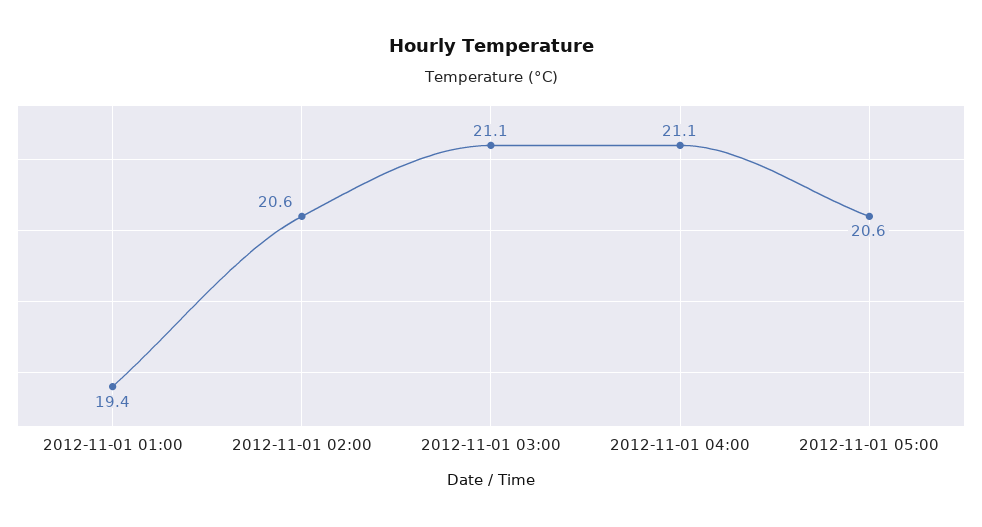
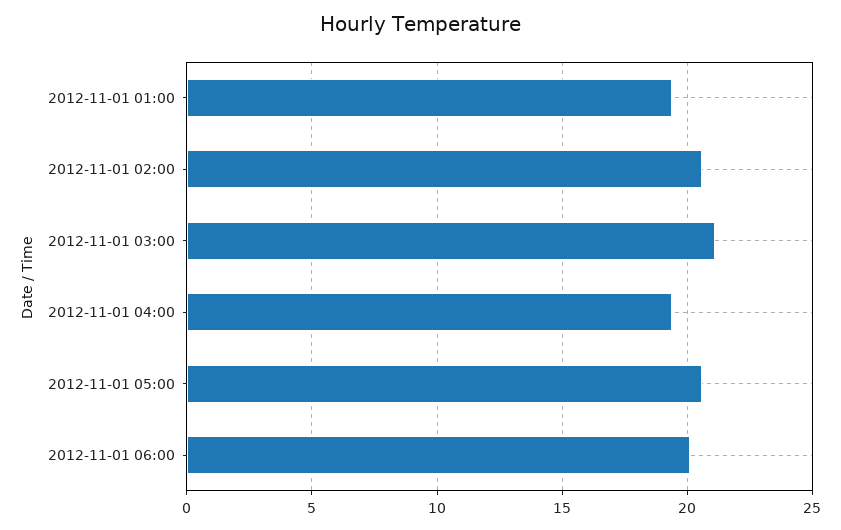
2012-11-01 04:00: 21.1 -> 19.5
2012-11-01 06:00: none -> 20

